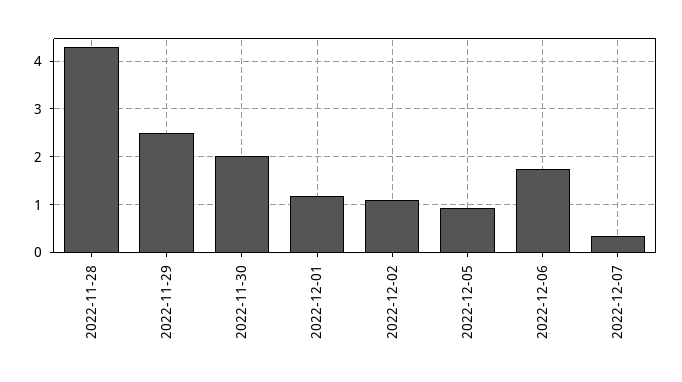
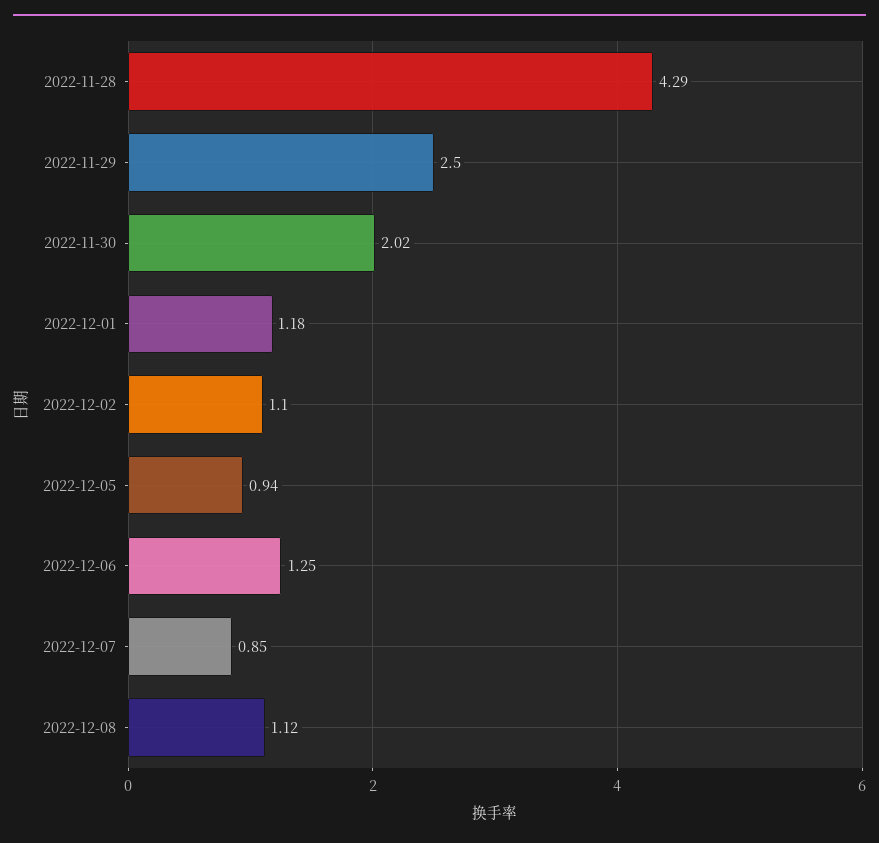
2022-12-06: 1.8 -> 1.25
2022-12-07: 0.4 -> 0.85
2022-12-08: none -> 1.12

